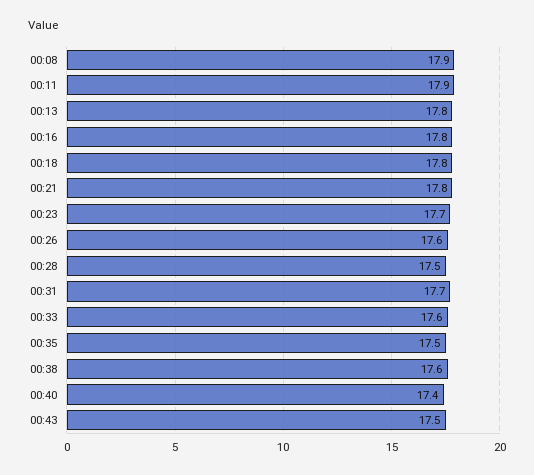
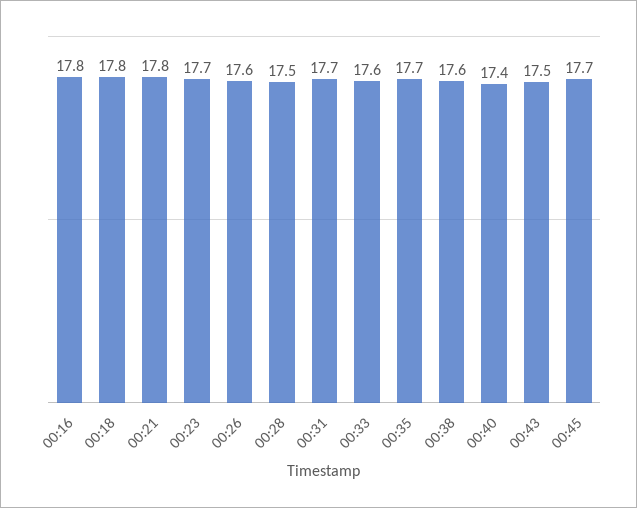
00:08: 17.9 -> none
00:11: 17.9 -> none
00:13: 17.8 -> none
00:35: 17.5 -> 17.7
00:45: none -> 17.7

